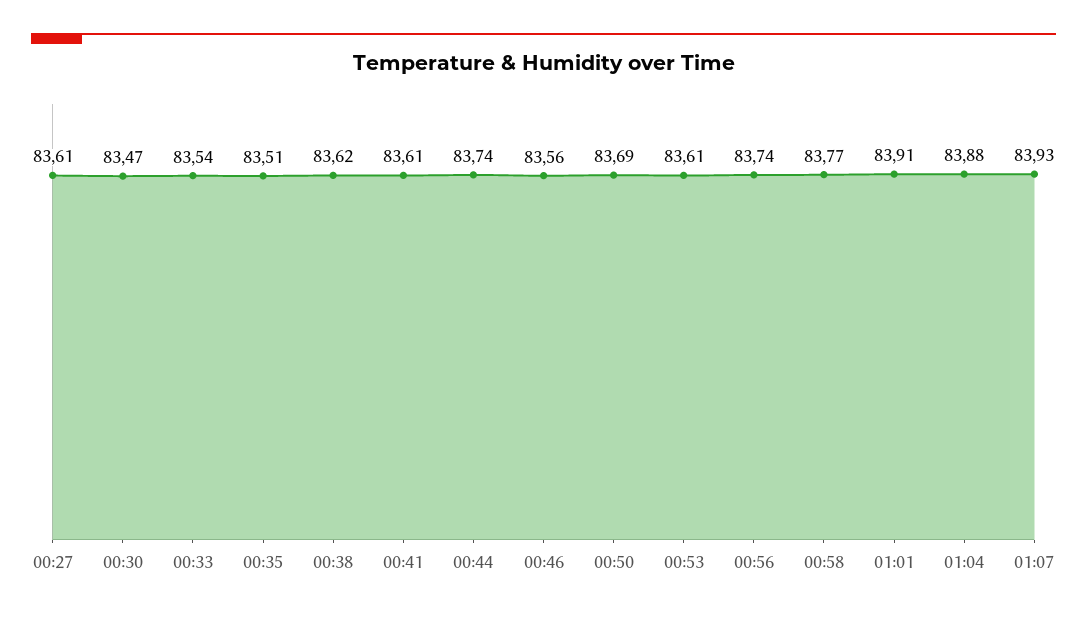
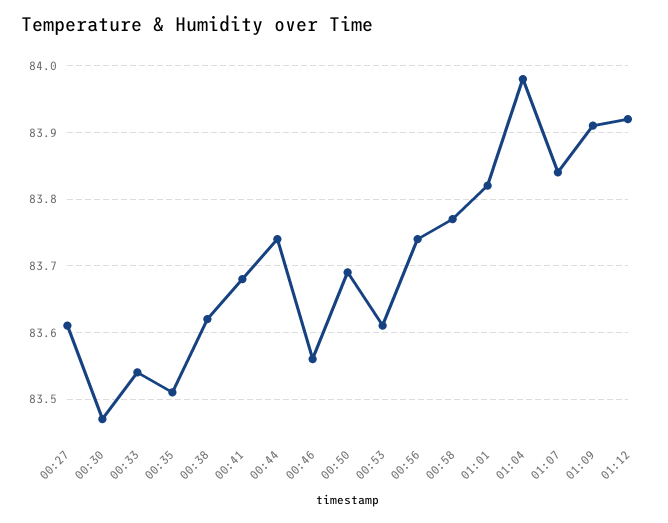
00:41: 83.61 -> 83.68
01:01: 83.91 -> 83.82
01:04: 83.88 -> 83.98
01:07: 83.93 -> 83.84
01:09: none -> 83.91
01:12: none -> 83.92

